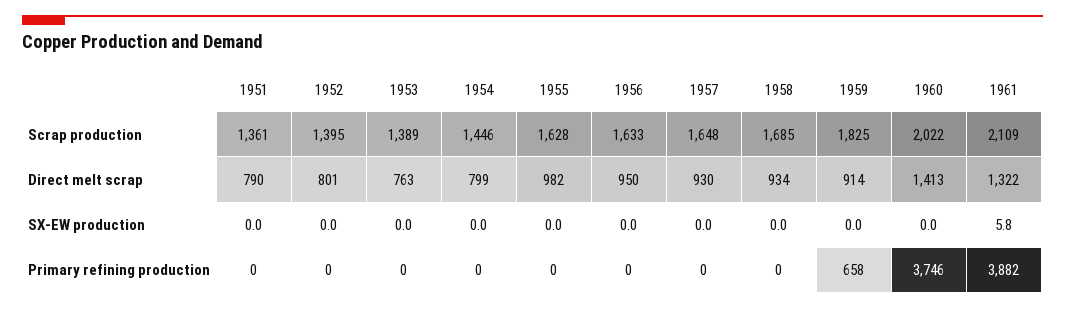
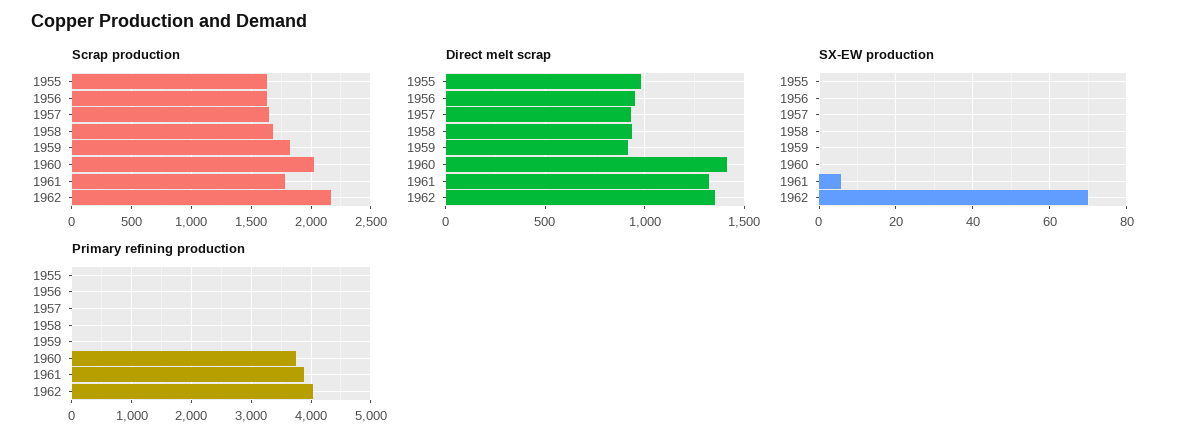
Scrap production, 1951: 1361 -> none
Scrap production, 1952: 1395 -> none
Scrap production, 1953: 1389 -> none
Scrap production, 1954: 1446 -> none
Scrap production, 1961: 2109 -> 1800
Direct melt scrap, 1951: 790 -> none
Direct melt scrap, 1952: 801 -> none
Direct melt scrap, 1953: 763 -> none
Direct melt scrap, 1954: 799 -> none
SX-EW production, 1951: 0 -> none
SX-EW production, 1952: 0 -> none
SX-EW production, 1953: 0 -> none
SX-EW production, 1954: 0 -> none
Primary refining production, 1951: 0 -> none
Primary refining production, 1952: 0 -> none
Primary refining production, 1953: 0 -> none
Primary refining production, 1954: 0 -> none
Primary refining production, 1959: 658 -> 0
Scrap production, 1962: none -> 2200
Direct melt scrap, 1962: none -> 1350
SX-EW production, 1962: none -> 70
Primary refining production, 1962: none -> 4000

